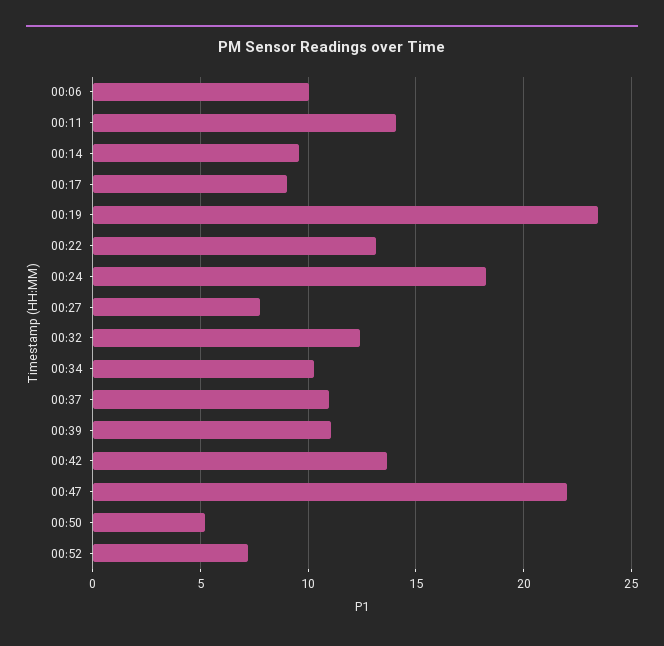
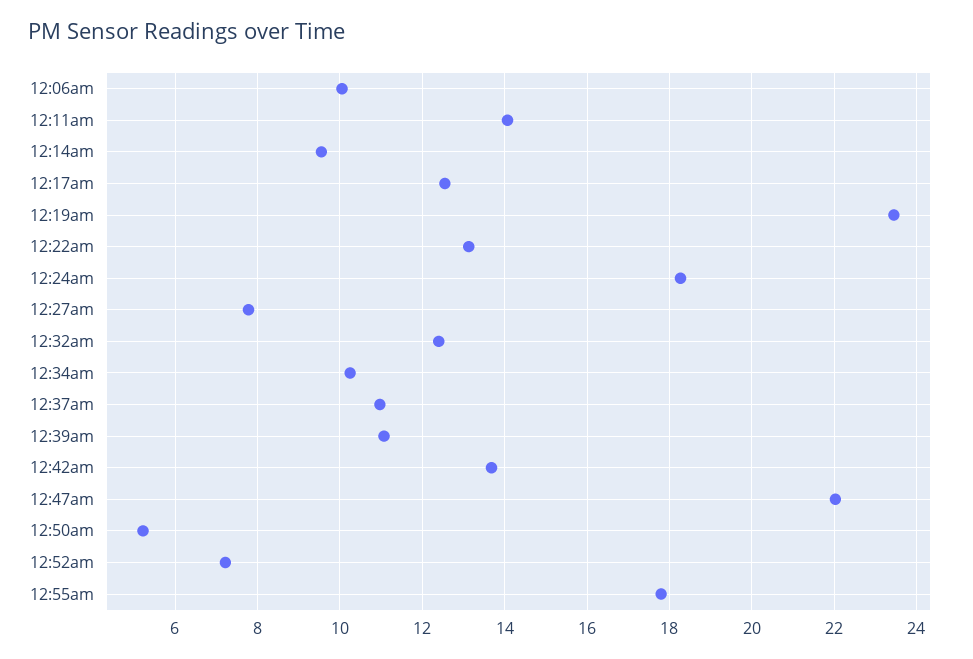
00:17: 9 -> 12.6
12:55am: none -> 17.8

